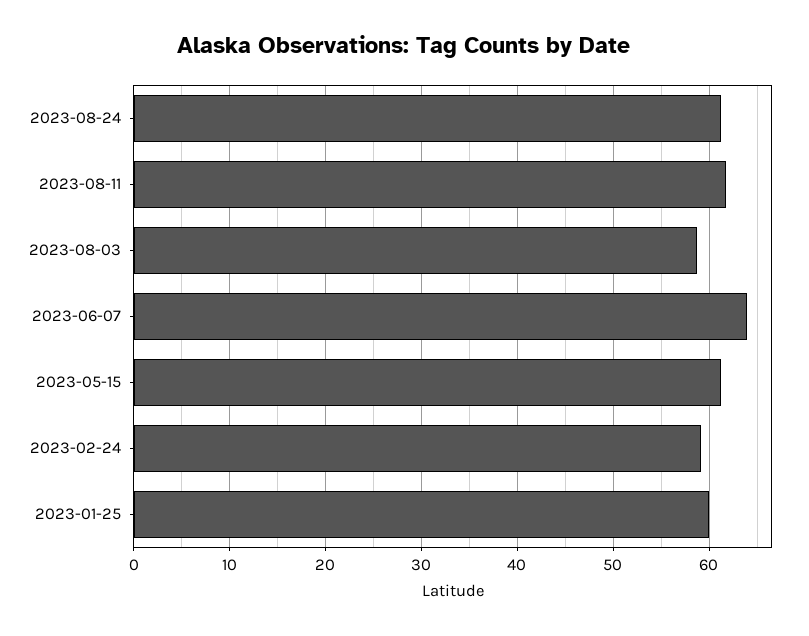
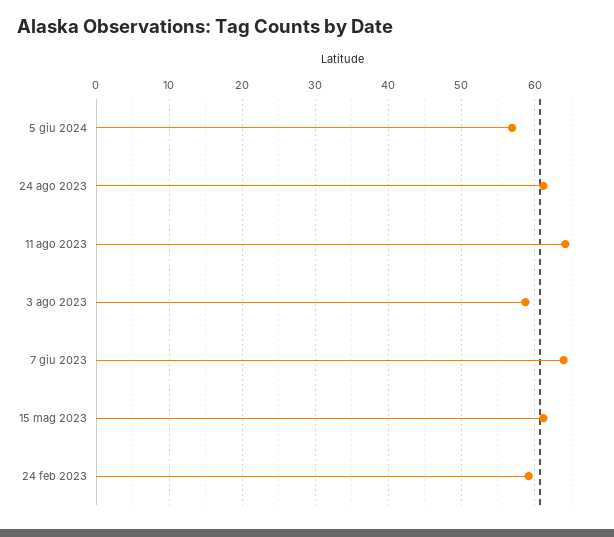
2023-08-11: 62 -> 64
2023-01-25: 60 -> none
5 giu 2024: none -> 57

